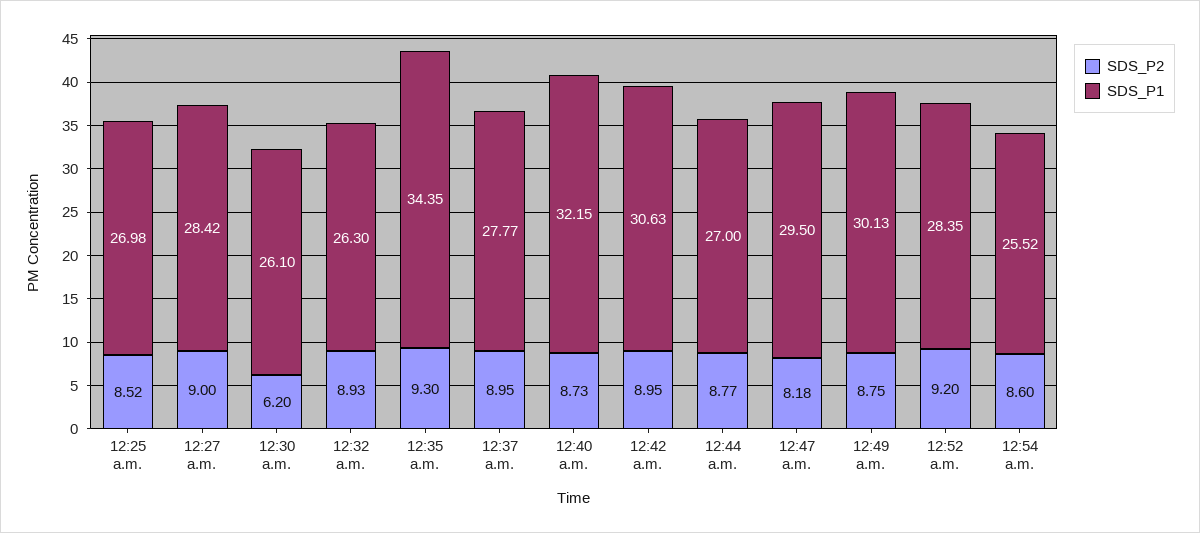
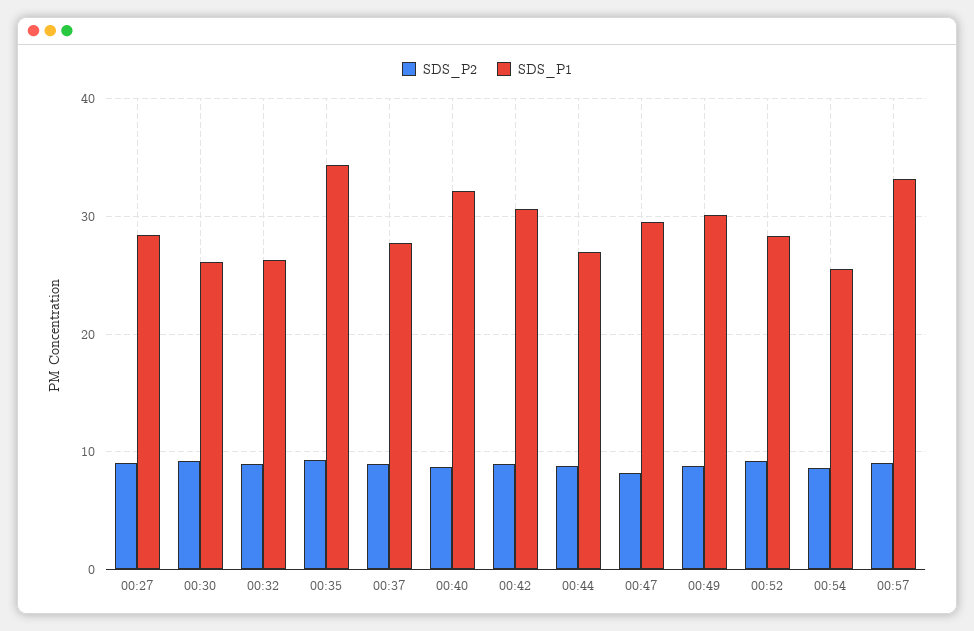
SDS_P2, 12:25 a.m.: 8.52 -> none
SDS_P1, 12:25 a.m.: 26.98 -> none
SDS_P2, 12:30 a.m.: 6.2 -> 9
SDS_P2, 00:57: none -> 9
SDS_P1, 00:57: none -> 33

